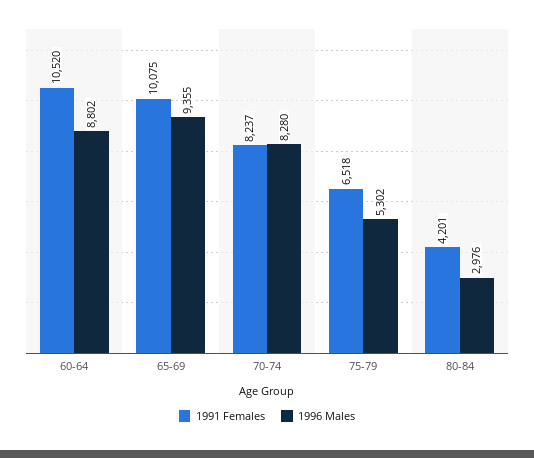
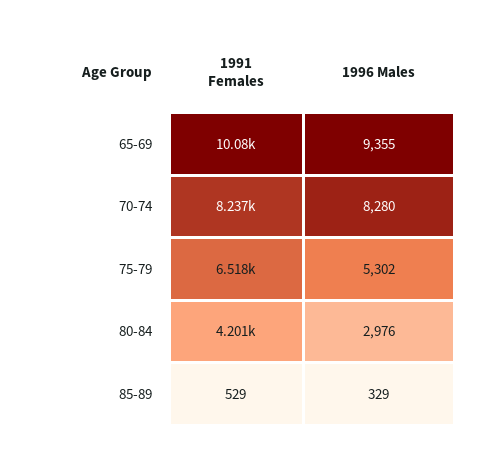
1991 Females, 60-64: 10520 -> none
1996 Males, 60-64: 8802 -> none
1991 Females, 85-89: none -> 529
1996 Males, 85-89: none -> 329

